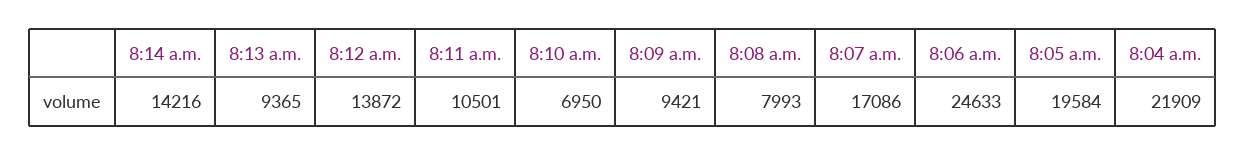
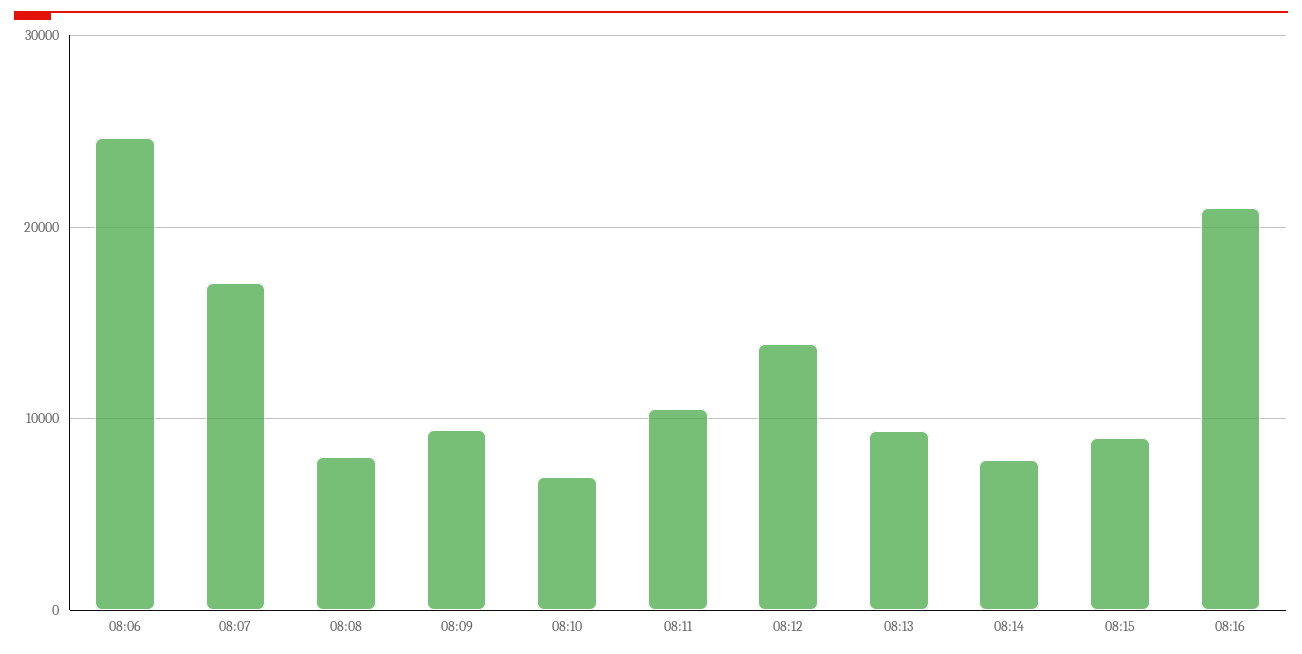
8:14 a.m.: 14216 -> 8000
8:05 a.m.: 19584 -> none
8:04 a.m.: 21909 -> none
08:15: none -> 9000
08:16: none -> 21000

